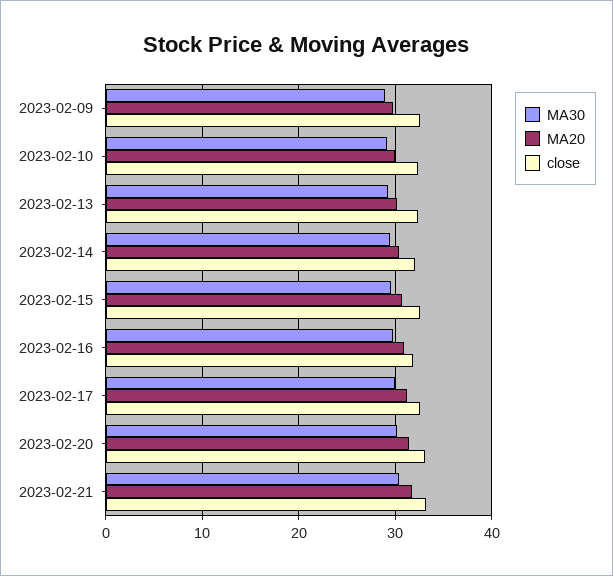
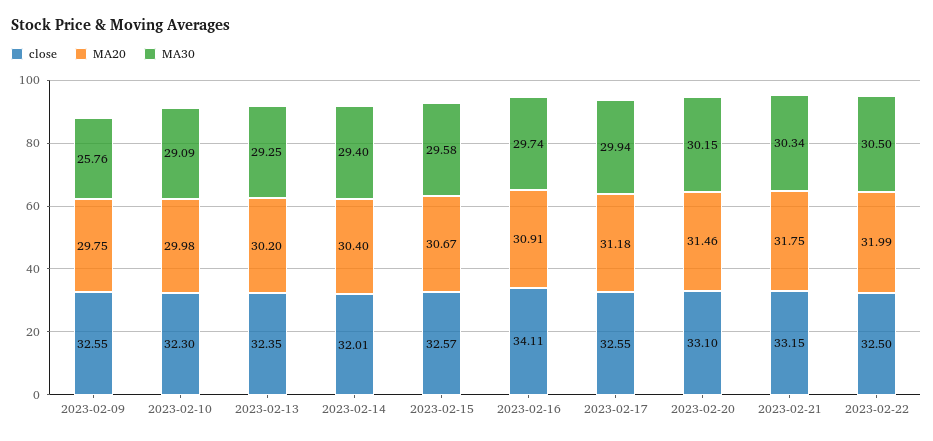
MA30, 2023-02-09: 29 -> 25.76
close, 2023-02-16: 32 -> 34.11
close, 2023-02-22: none -> 32.5
MA20, 2023-02-22: none -> 31.99
MA30, 2023-02-22: none -> 30.5

